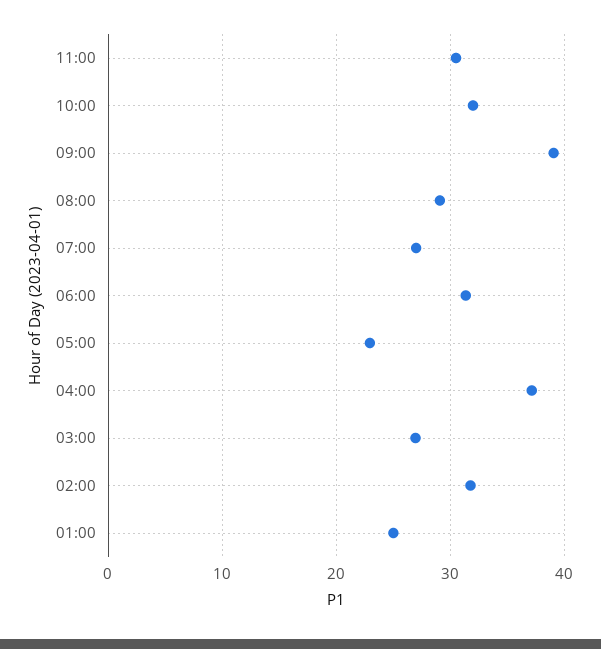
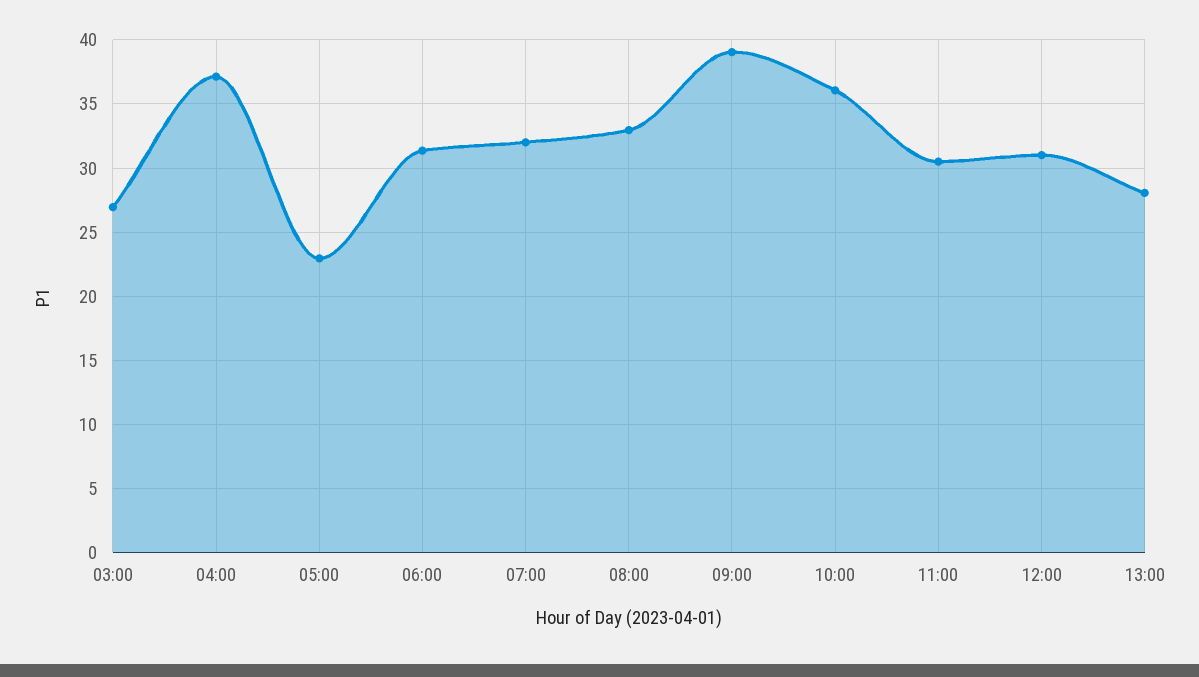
10:00: 32 -> 36
08:00: 29 -> 33
07:00: 27 -> 32
02:00: 32 -> none
01:00: 25 -> none
12:00: none -> 31
13:00: none -> 28

